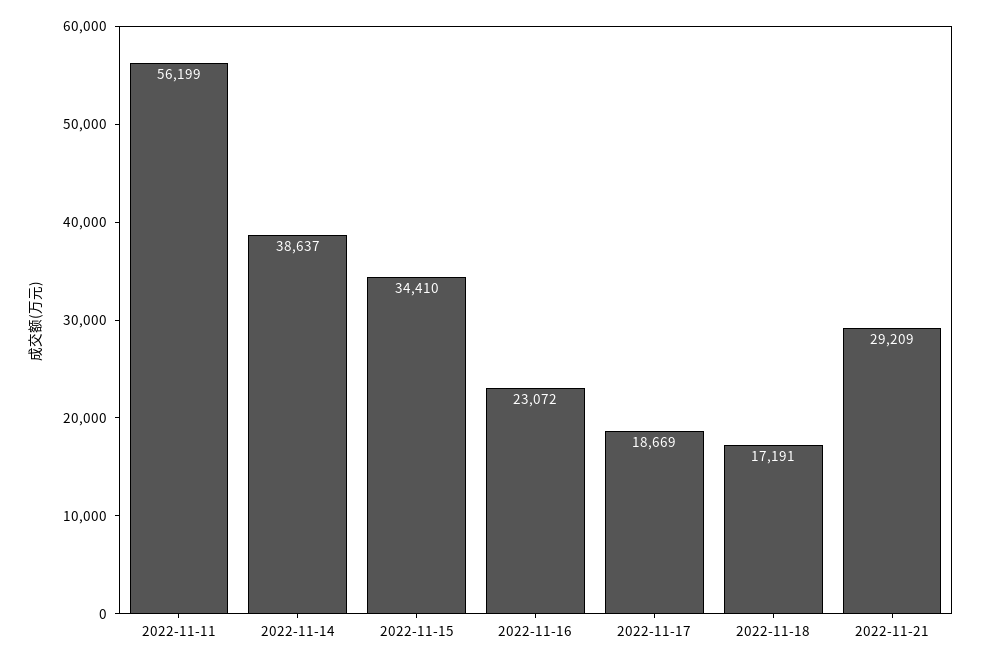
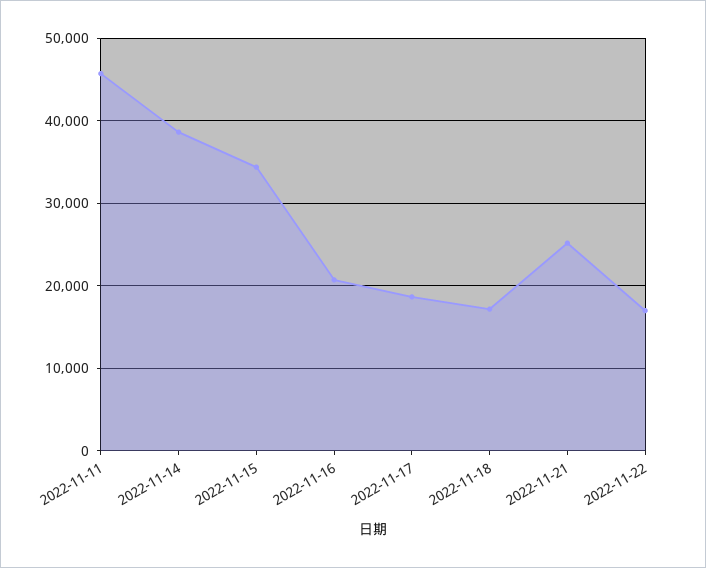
2022-11-11: 56199 -> 46000
2022-11-16: 23072 -> 21000
2022-11-21: 29209 -> 25000
2022-11-22: none -> 17000

